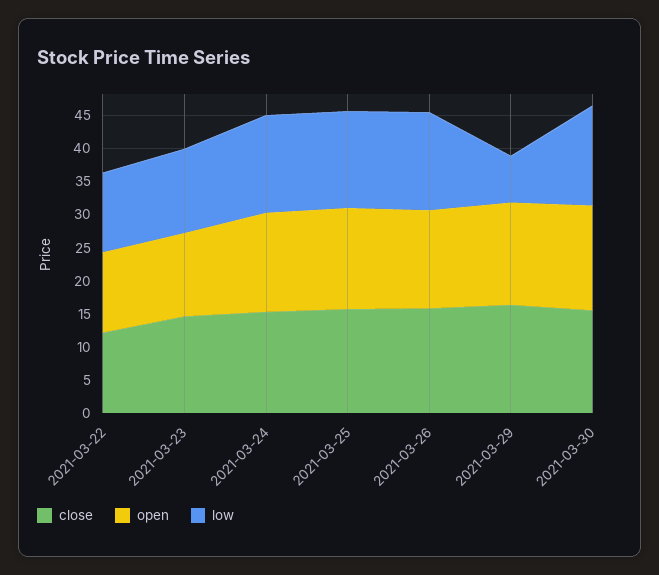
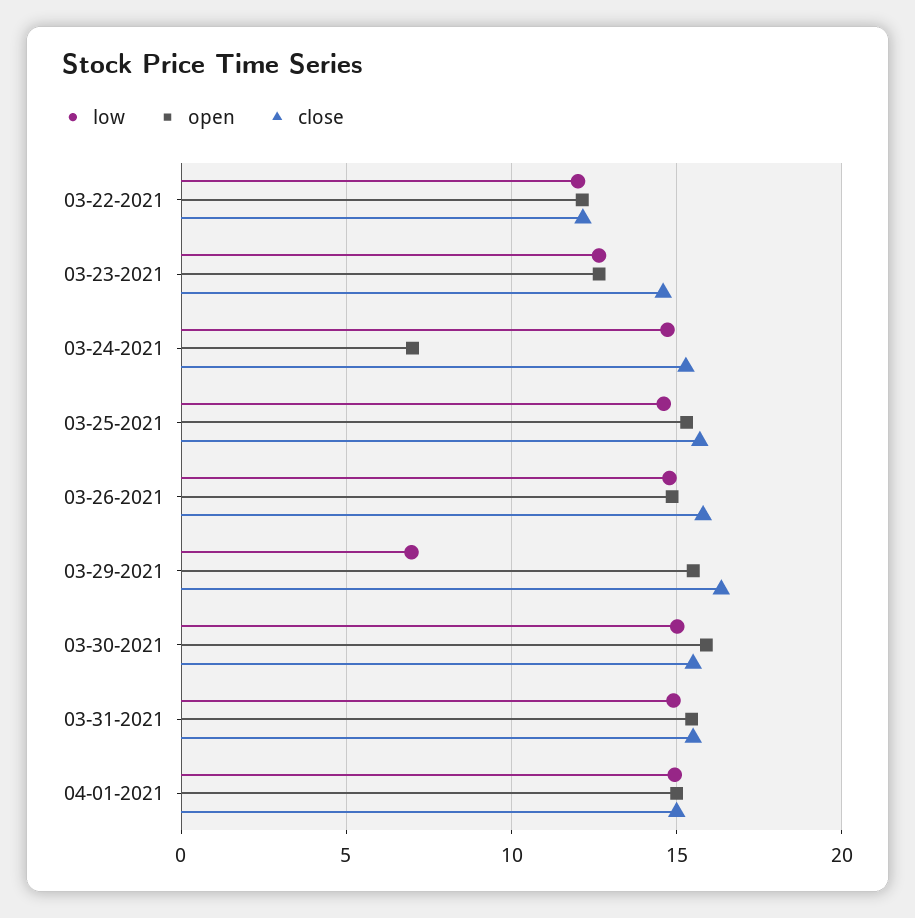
open, 2021-03-24: 15 -> 7
low, 03-31-2021: none -> 15
open, 03-31-2021: none -> 15.5
close, 03-31-2021: none -> 15.5
low, 04-01-2021: none -> 15
open, 04-01-2021: none -> 15
close, 04-01-2021: none -> 15

